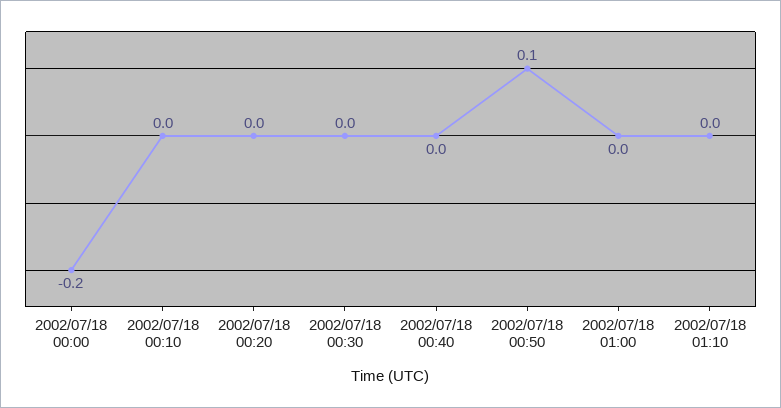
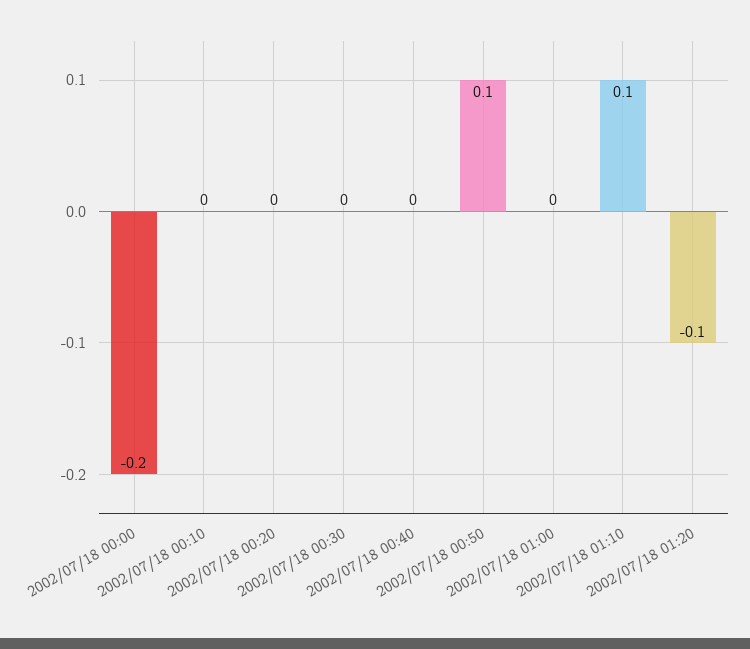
2002/07/18 01:10: 0 -> 0.1
2002/07/18 01:20: none -> -0.1

